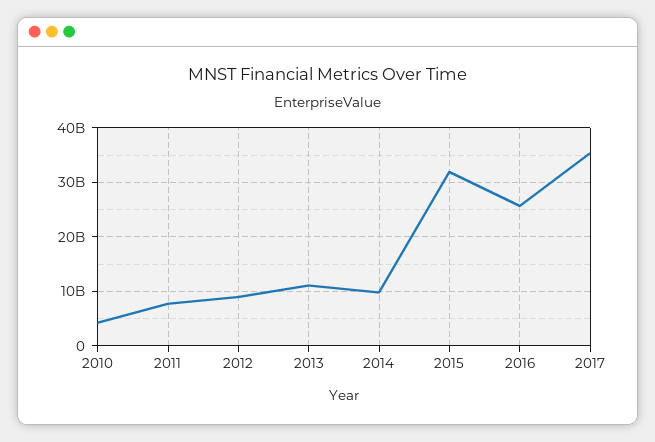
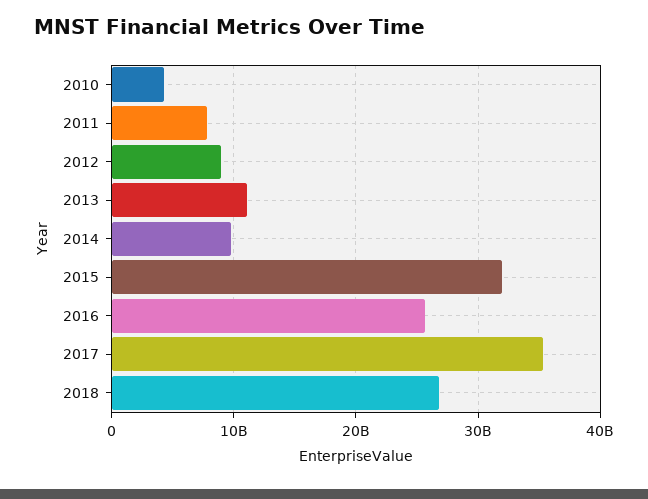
2018: none -> 27000000000

